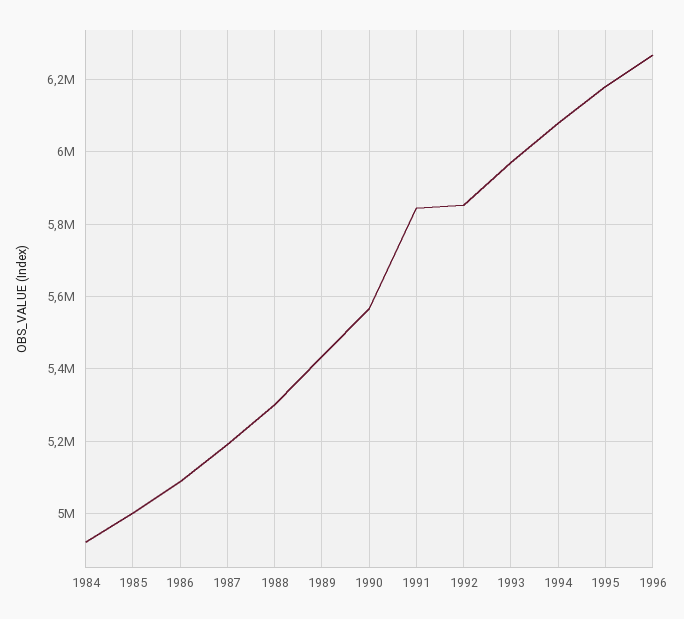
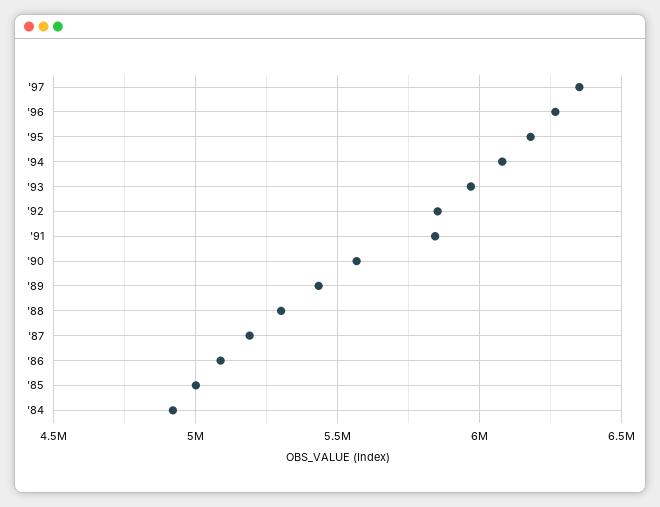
'97: none -> 6350000

